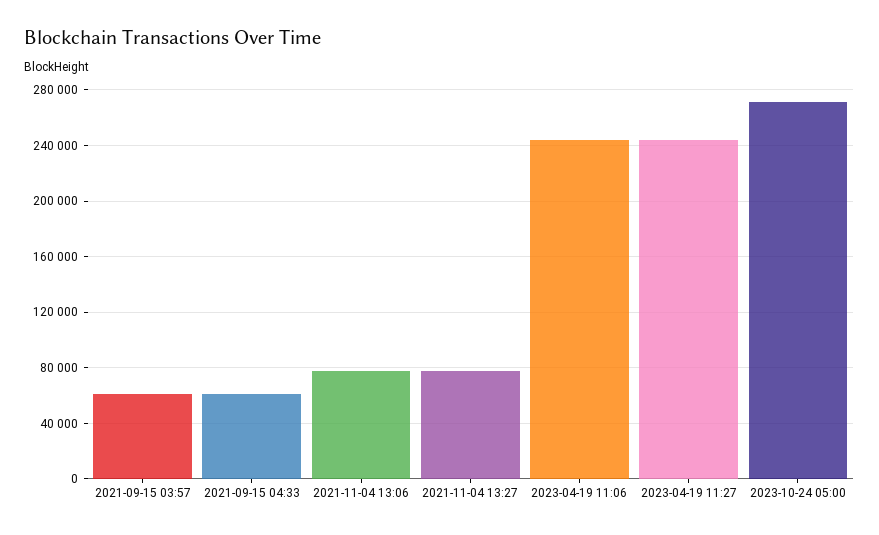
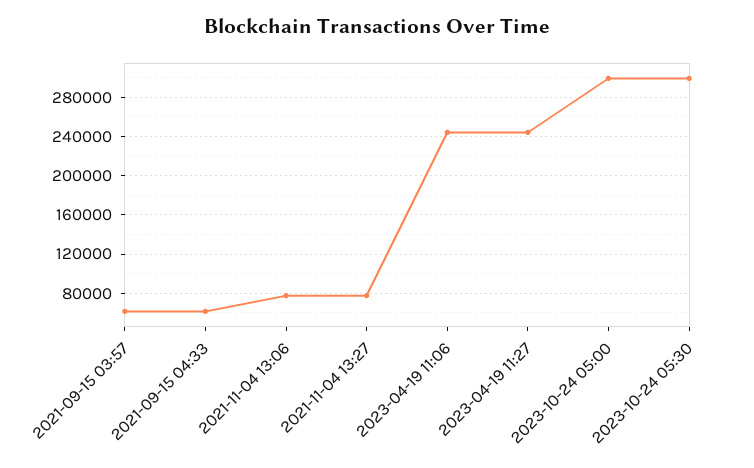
2023-10-24 05:00: 270000 -> 300000
2023-10-24 05:30: none -> 300000

